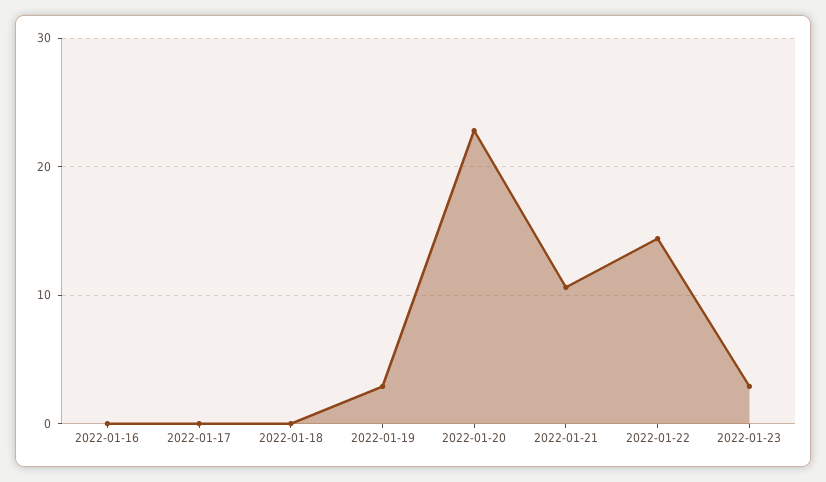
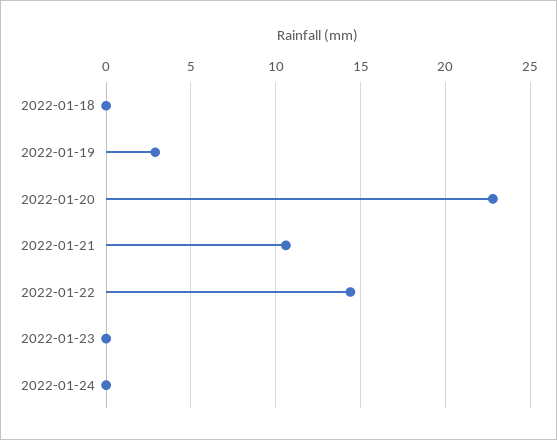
2022-01-16: 0 -> none
2022-01-17: 0 -> none
2022-01-23: 3 -> 0
2022-01-24: none -> 0

